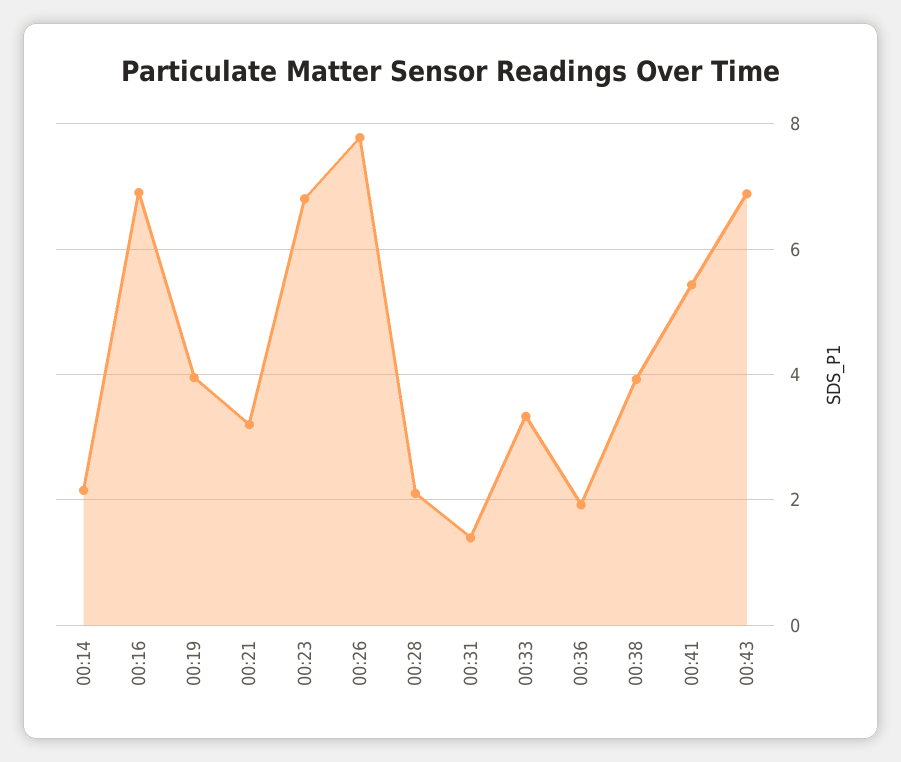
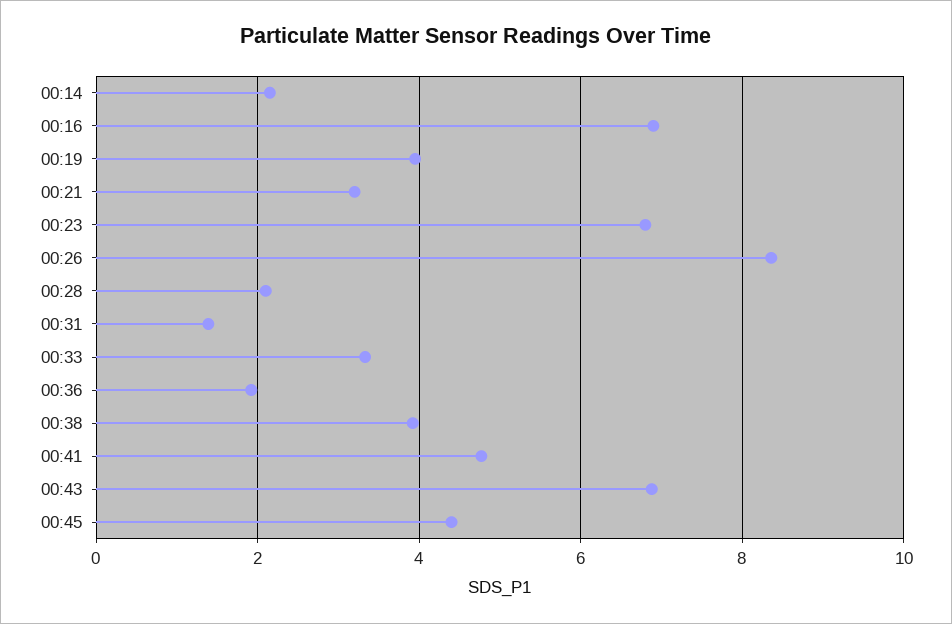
00:26: 7.8 -> 8.4
00:41: 5.4 -> 4.8
00:45: none -> 4.4

